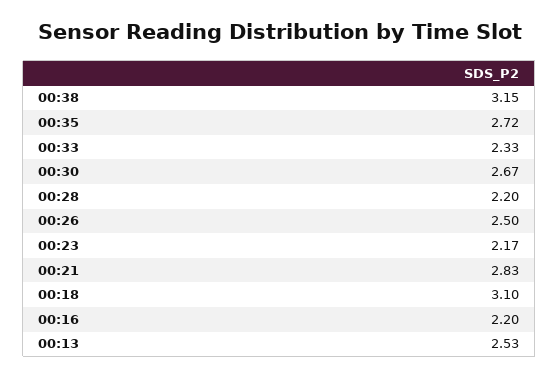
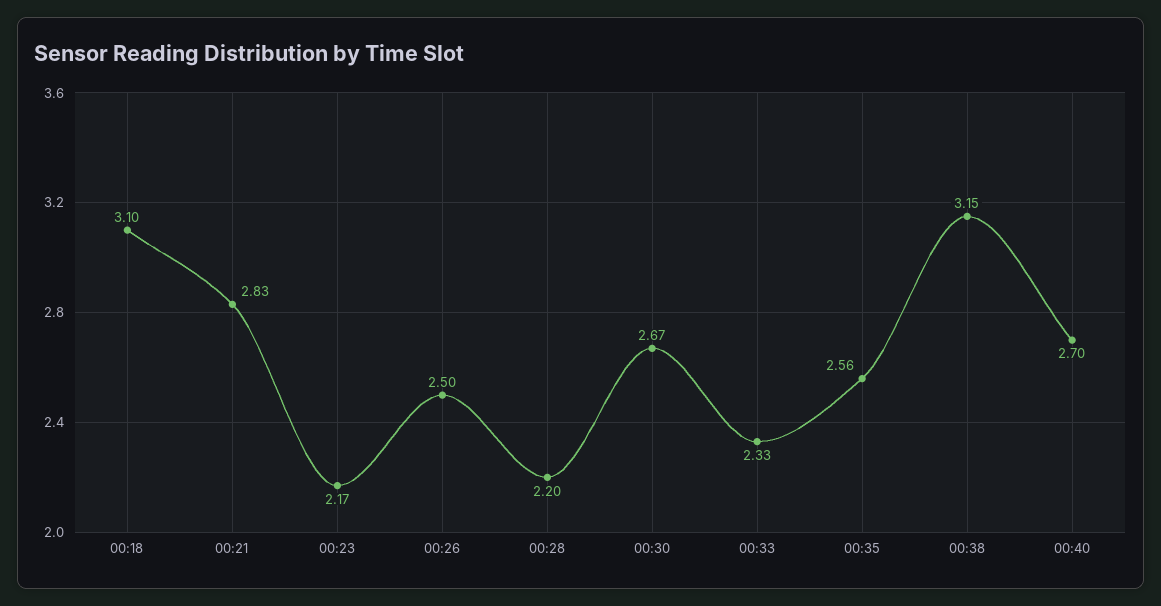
00:35: 2.72 -> 2.56
00:16: 2.2 -> none
00:13: 2.53 -> none
00:40: none -> 2.7

